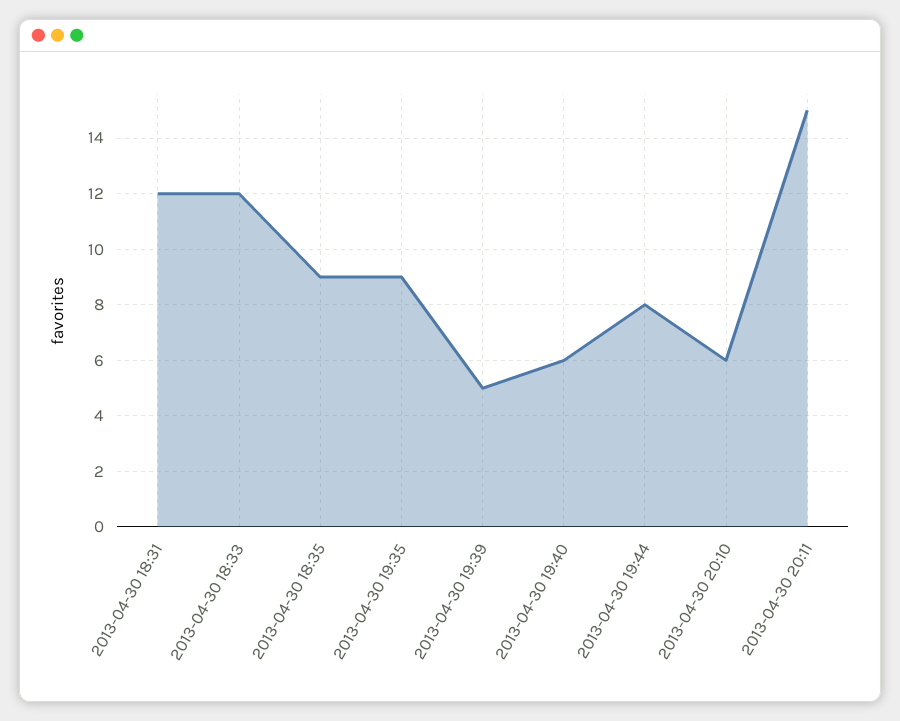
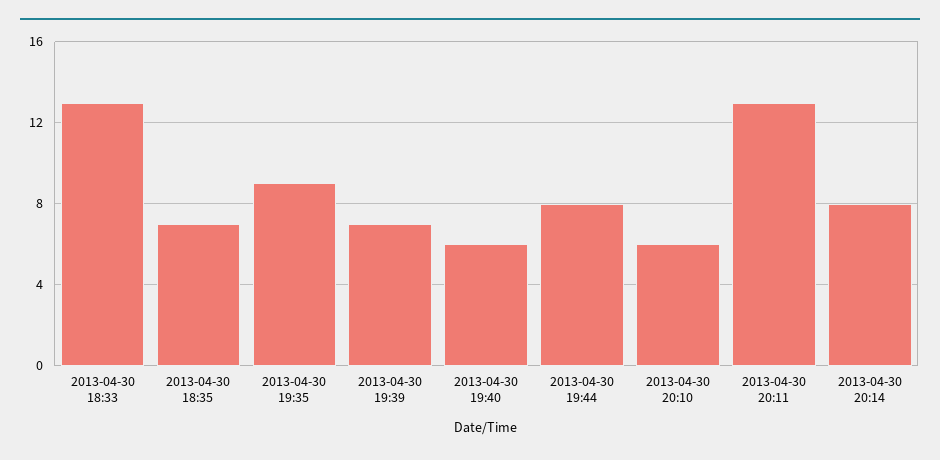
2013-04-30 18:31: 12 -> none
2013-04-30 18:33: 12 -> 13
2013-04-30 18:35: 9 -> 7
2013-04-30 19:39: 5 -> 7
2013-04-30 20:11: 15 -> 13
2013-04-30 20:14: none -> 8

